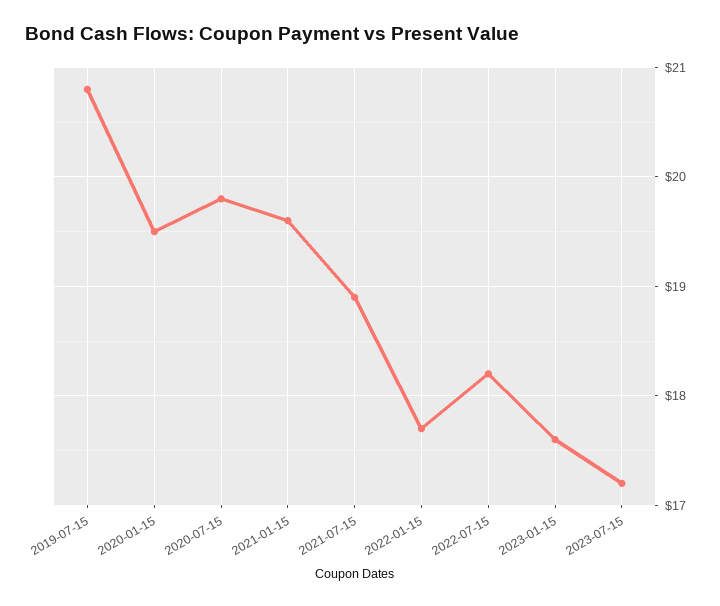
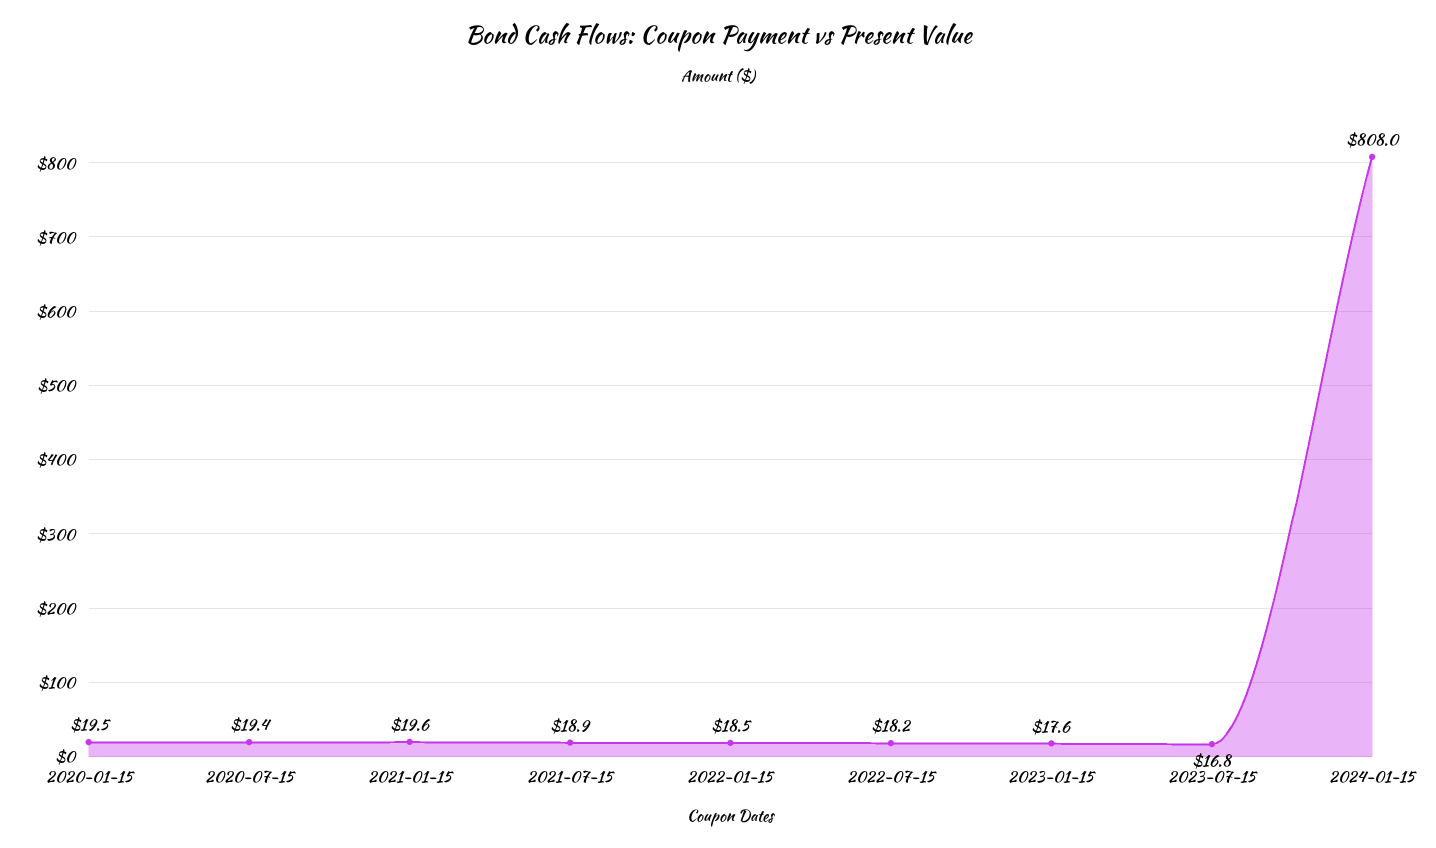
2019-07-15: 20.8 -> none
2020-07-15: 19.8 -> 19.4
2022-01-15: 17.7 -> 18.5
2023-07-15: 17.2 -> 16.8
2024-01-15: none -> 808

